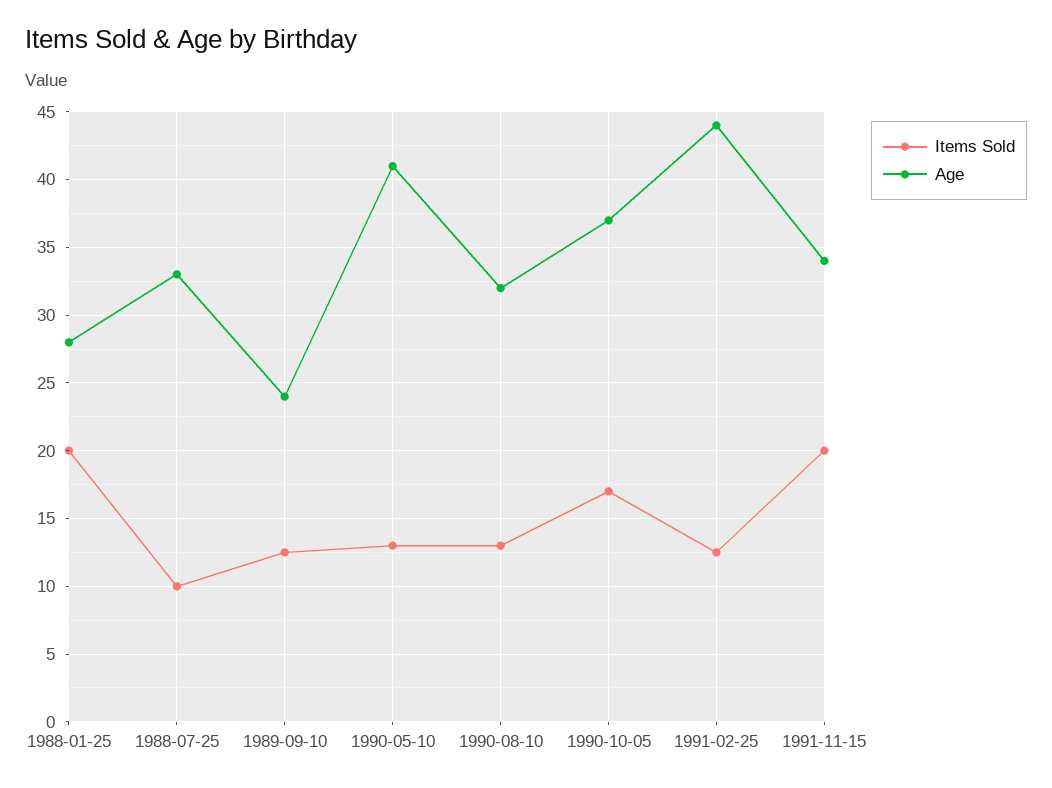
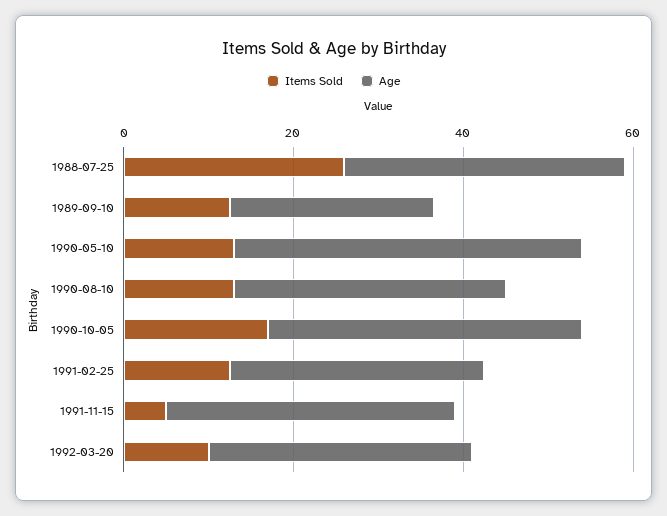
Items Sold, 1988-01-25: 20 -> none
Age, 1988-01-25: 28 -> none
Items Sold, 1988-07-25: 10 -> 25
Age, 1991-02-25: 44 -> 30
Items Sold, 1991-11-15: 20 -> 5
Items Sold, 1992-03-20: none -> 10
Age, 1992-03-20: none -> 30

